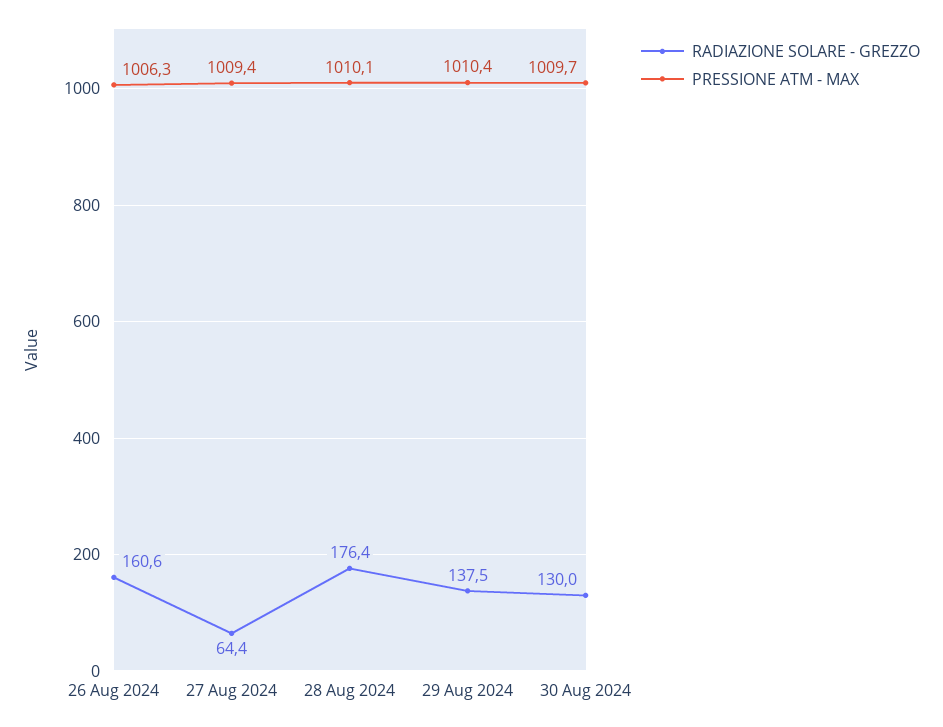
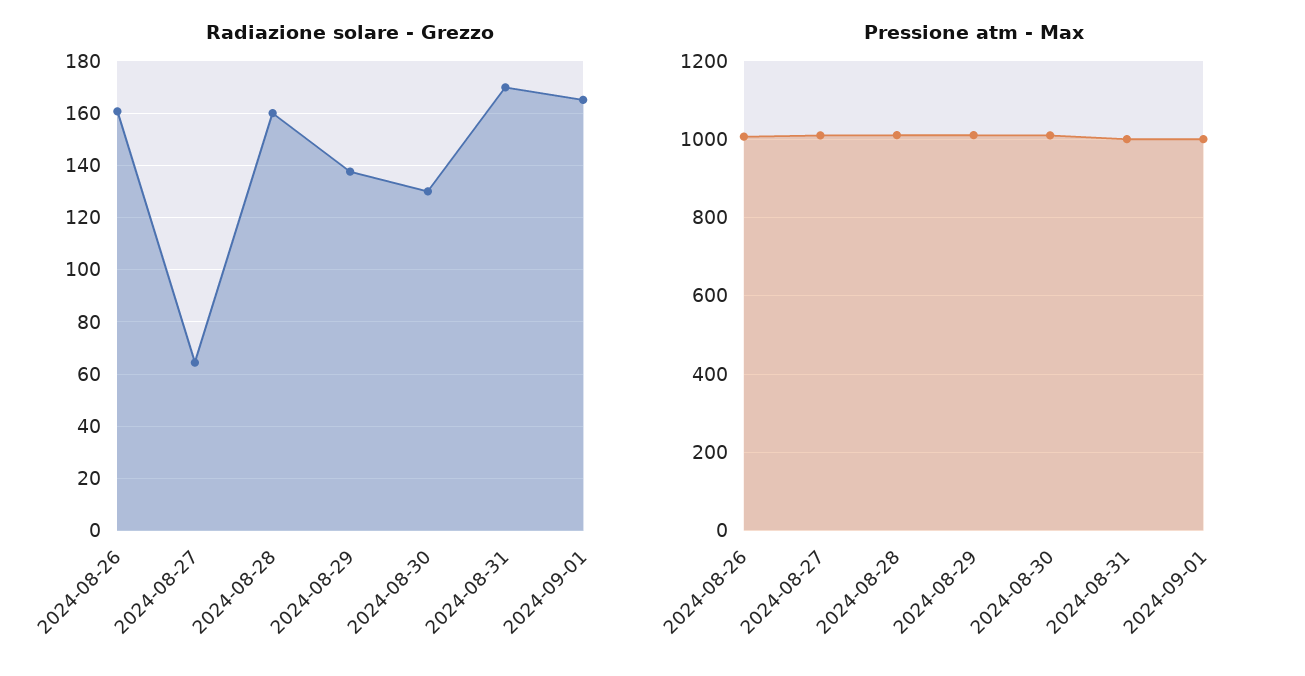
RADIAZIONE SOLARE - GREZZO, 28 Aug 2024: 176.4 -> 160
RADIAZIONE SOLARE - GREZZO, 2024-08-31: none -> 170
RADIAZIONE SOLARE - GREZZO, 2024-09-01: none -> 165
PRESSIONE ATM - MAX, 2024-08-31: none -> 1000
PRESSIONE ATM - MAX, 2024-09-01: none -> 1000

